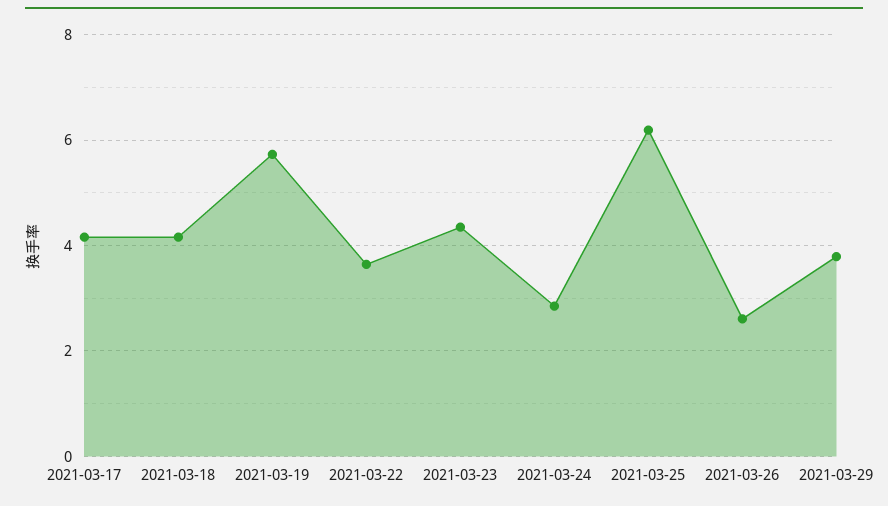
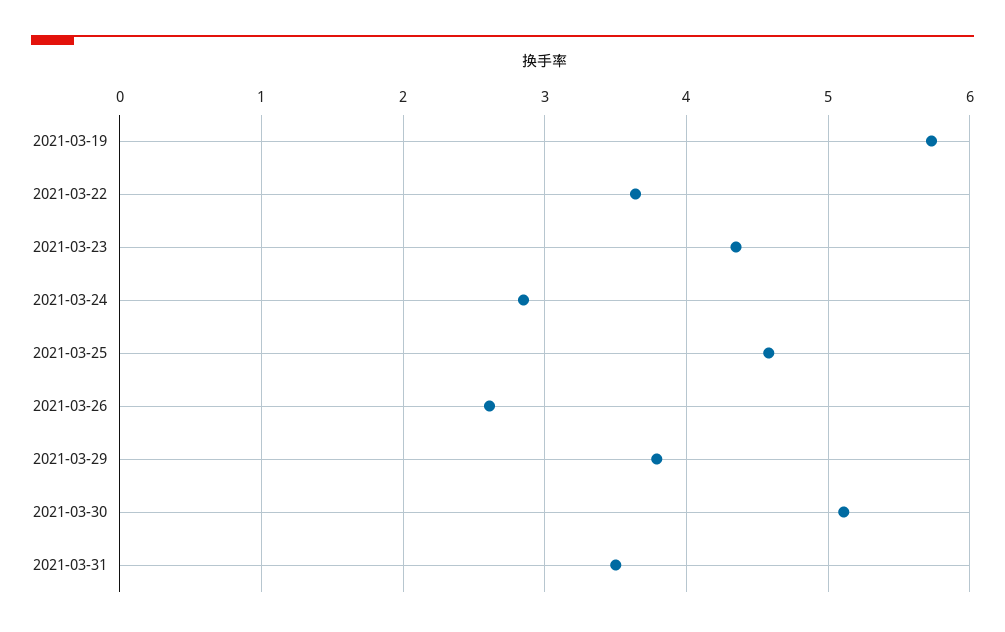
2021-03-17: 4.2 -> none
2021-03-18: 4.2 -> none
2021-03-25: 6.2 -> 4.6
2021-03-30: none -> 5.1
2021-03-31: none -> 3.5

